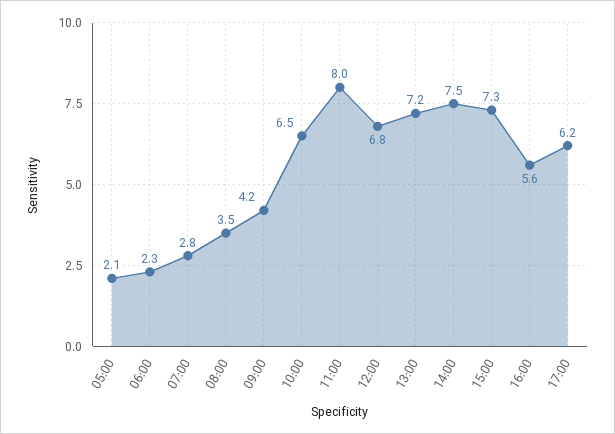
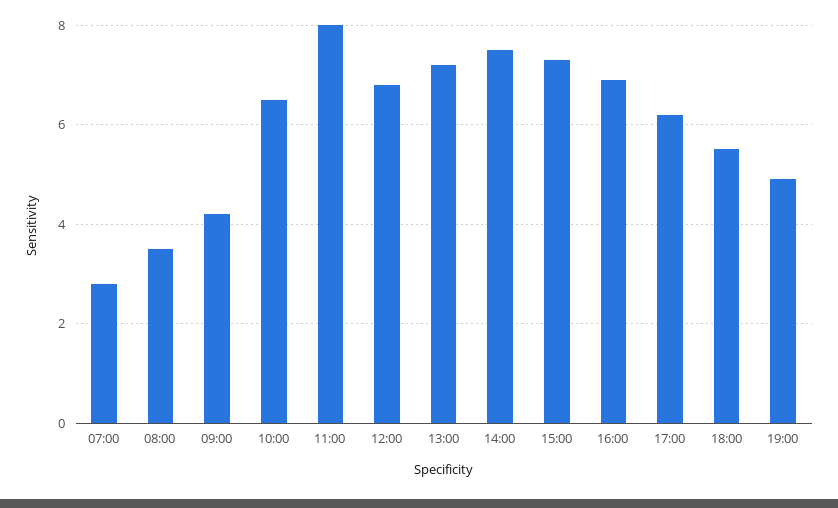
05:00: 2.1 -> none
06:00: 2.3 -> none
16:00: 5.6 -> 7
18:00: none -> 5.5
19:00: none -> 5

